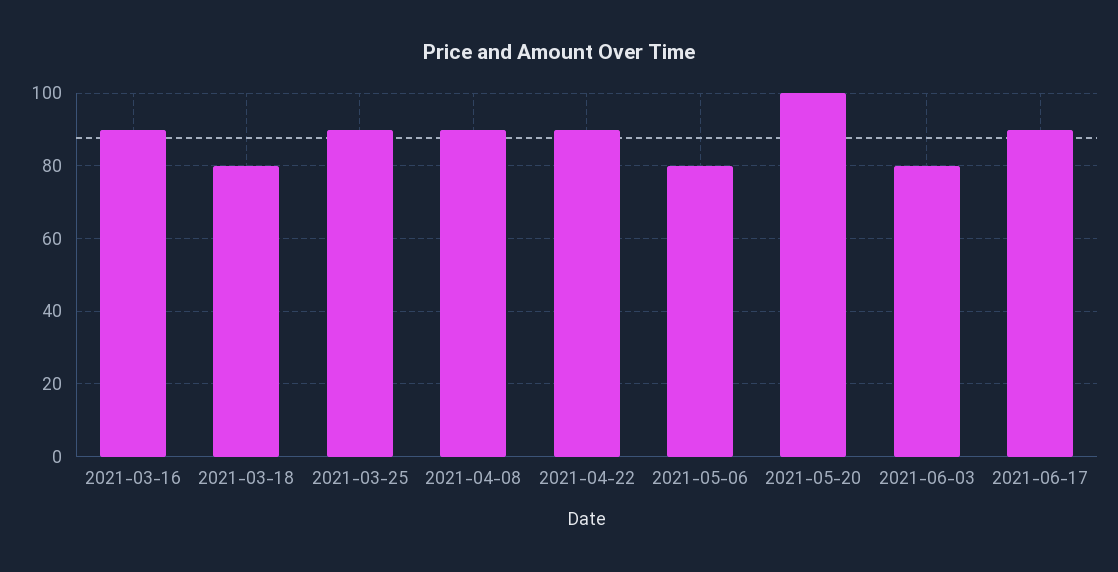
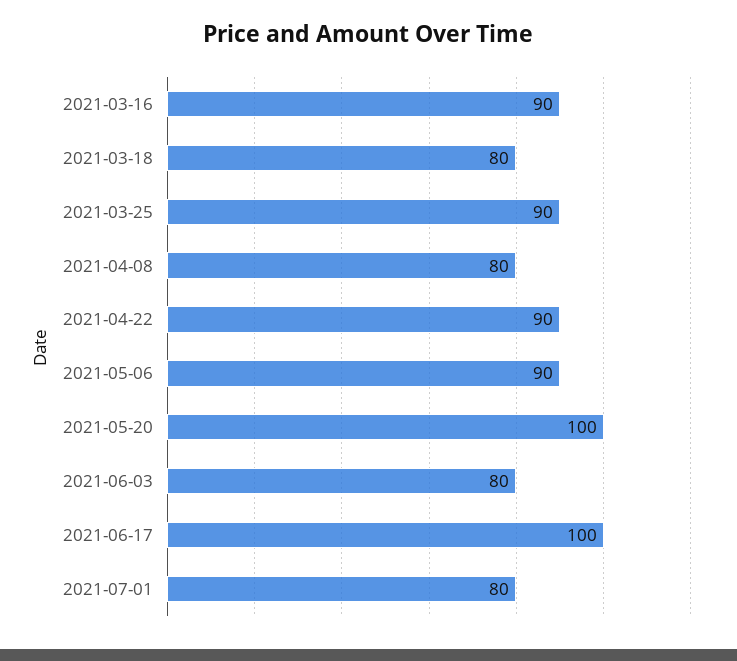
2021-04-08: 90 -> 80
2021-05-06: 80 -> 90
2021-06-17: 90 -> 100
2021-07-01: none -> 80

